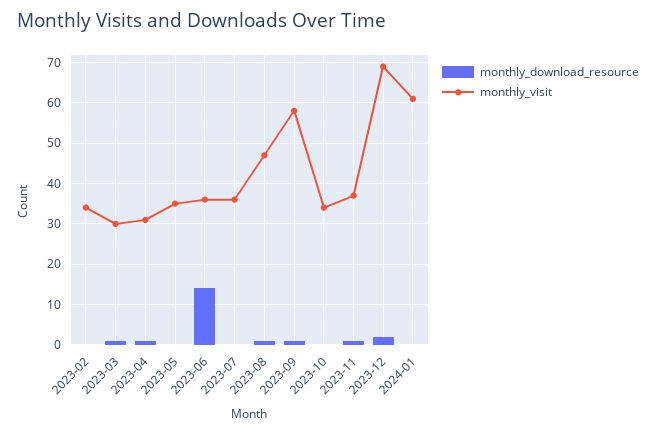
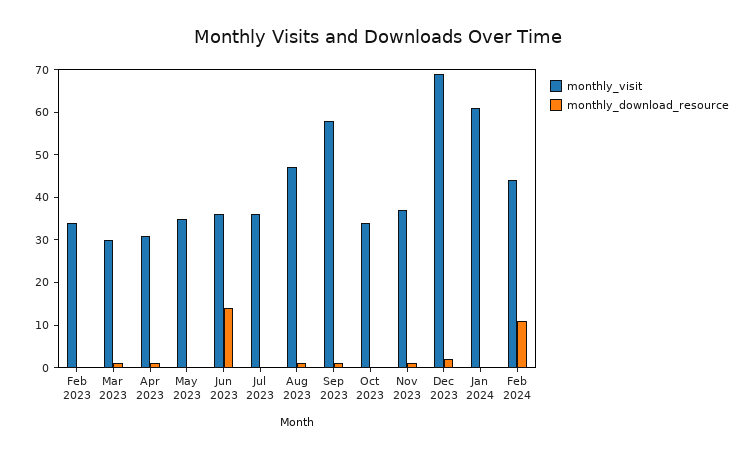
monthly_visit, Feb 2024: none -> 45
monthly_download_resource, Feb 2024: none -> 10

